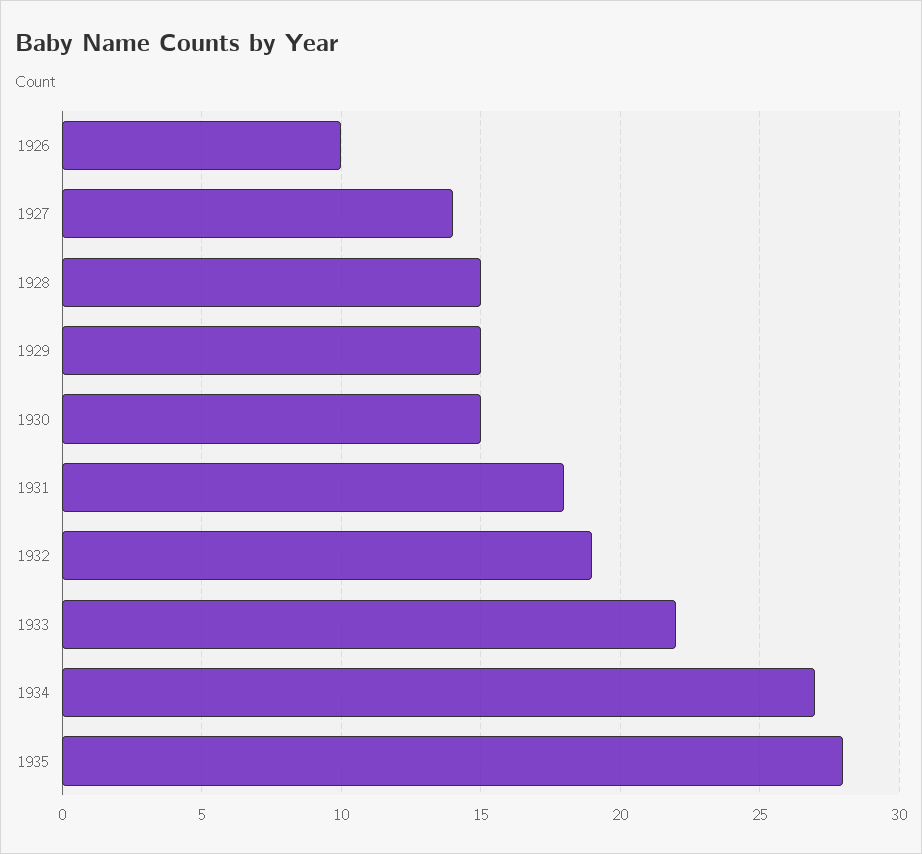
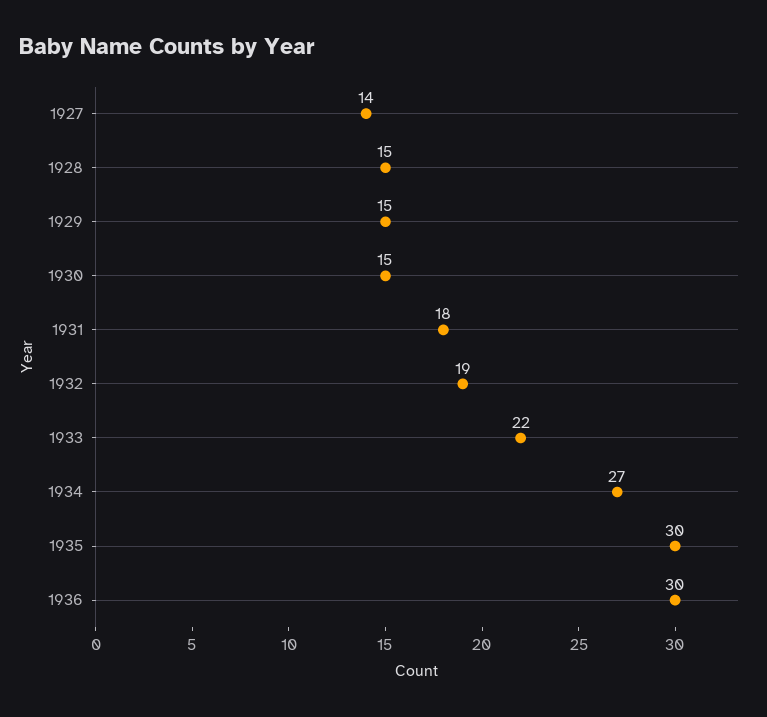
1926: 10 -> none
1935: 28 -> 30
1936: none -> 30

